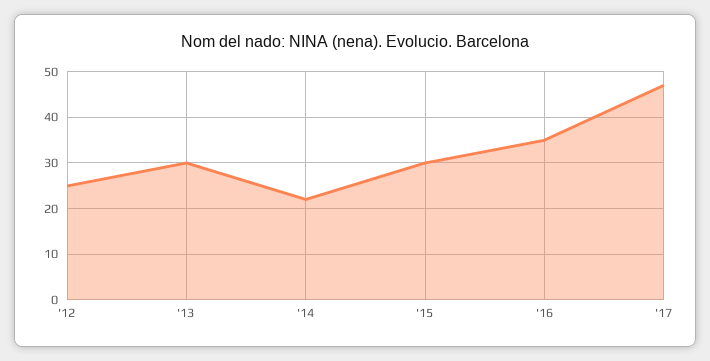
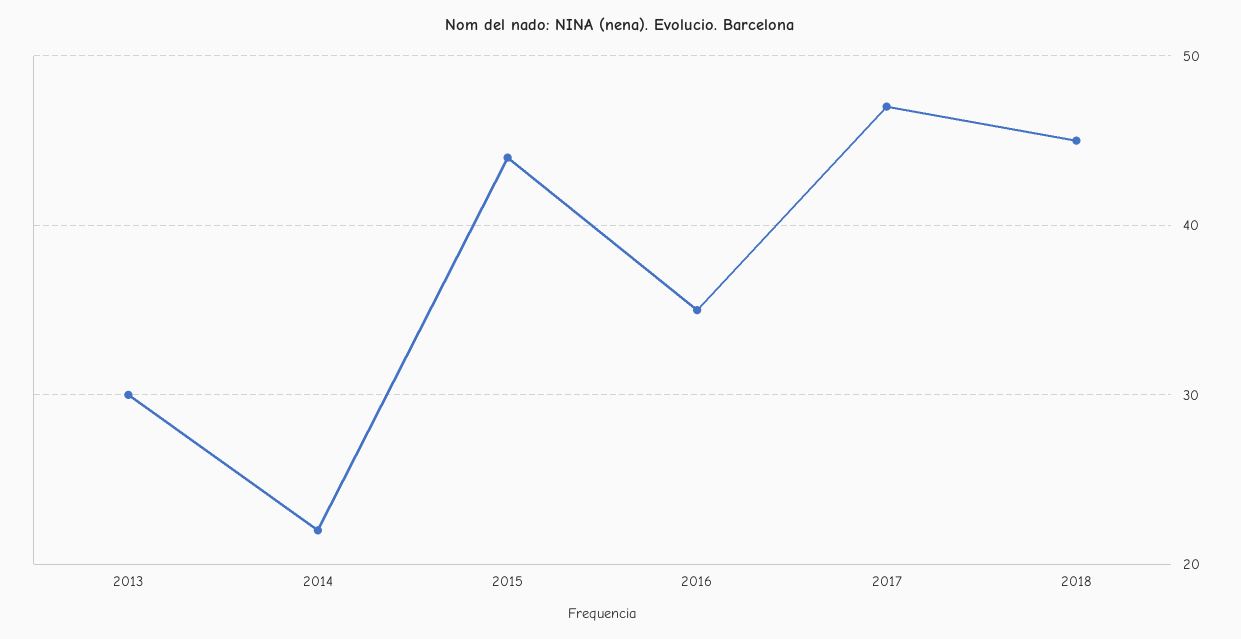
'12: 25 -> none
'15: 30 -> 44
2018: none -> 45

